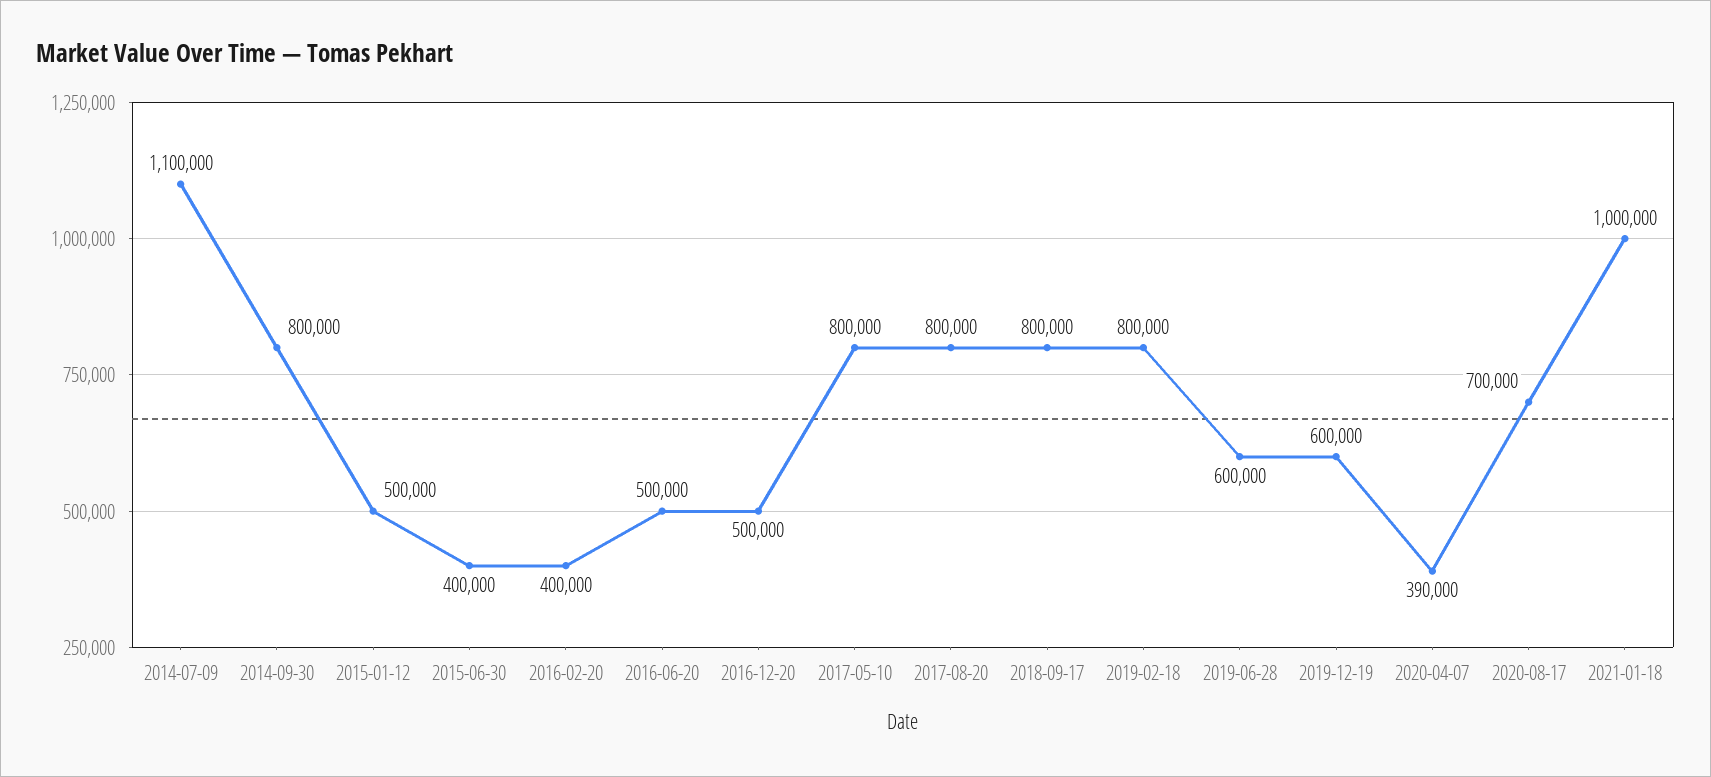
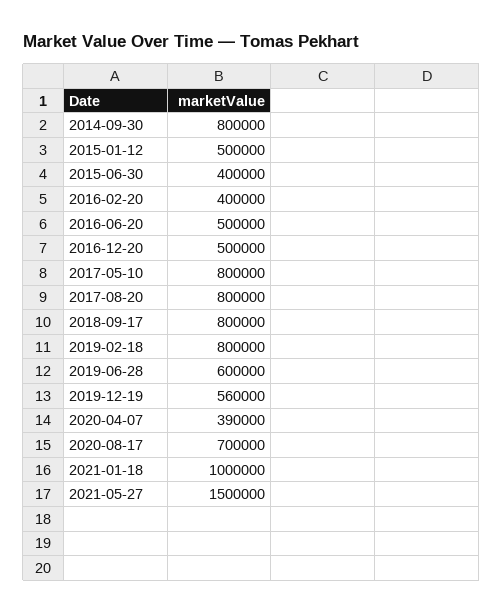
2014-07-09: 1100000 -> none
2019-12-19: 600000 -> 560000
2021-05-27: none -> 1500000

